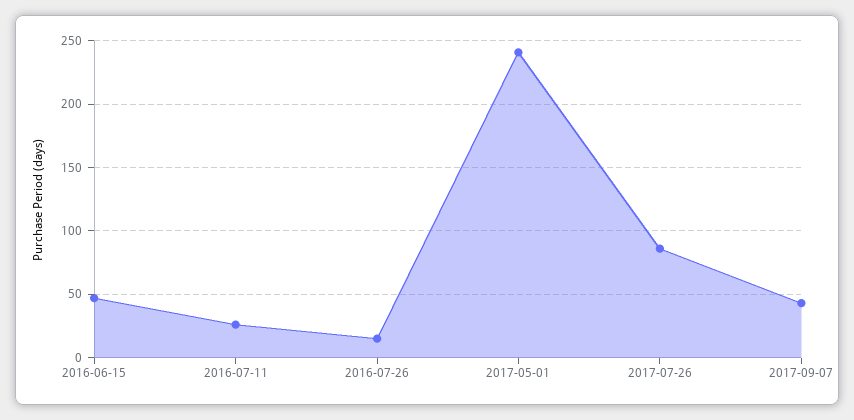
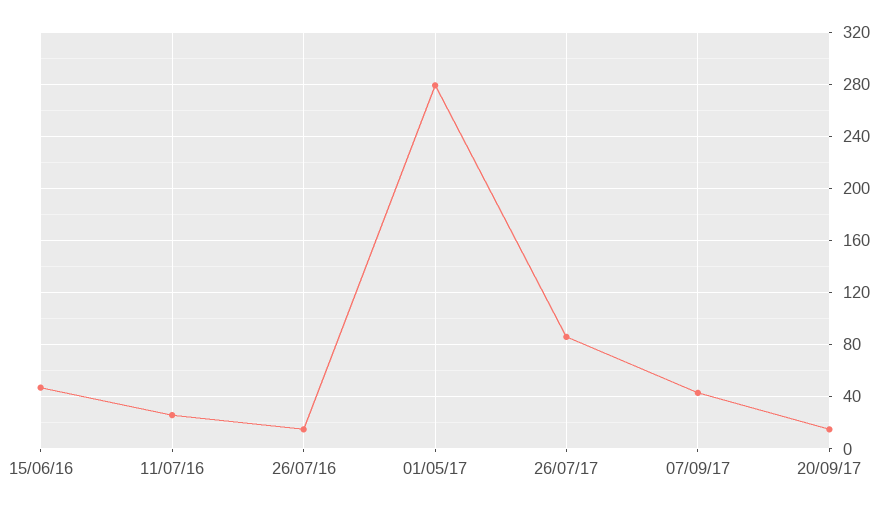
2017-05-01: 240 -> 280
20/09/17: none -> 15

